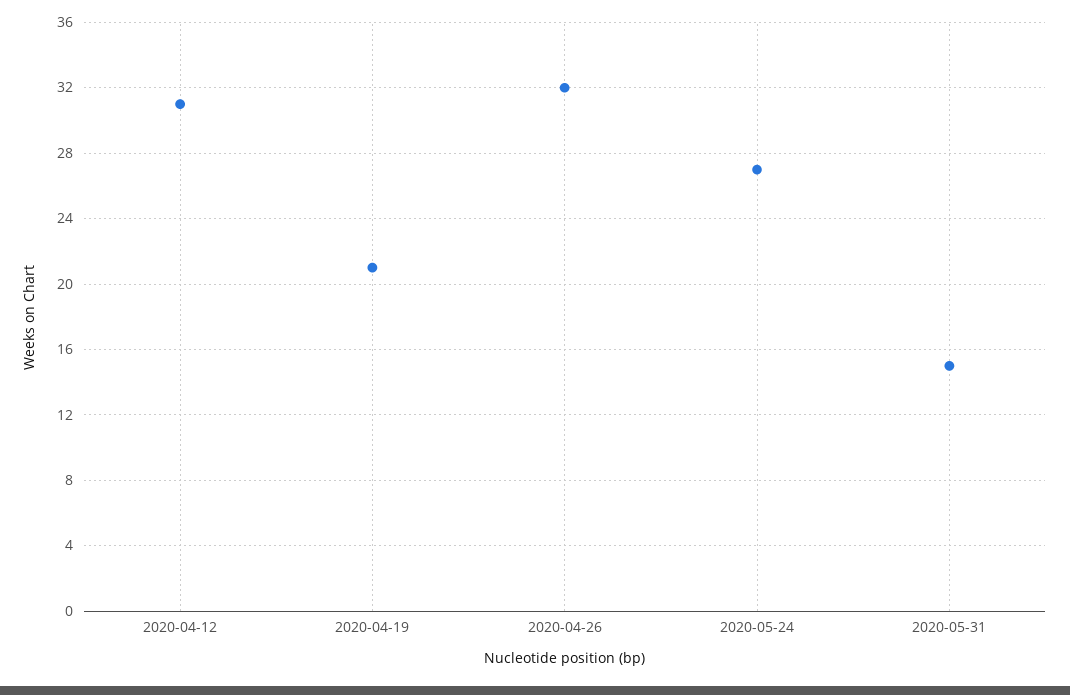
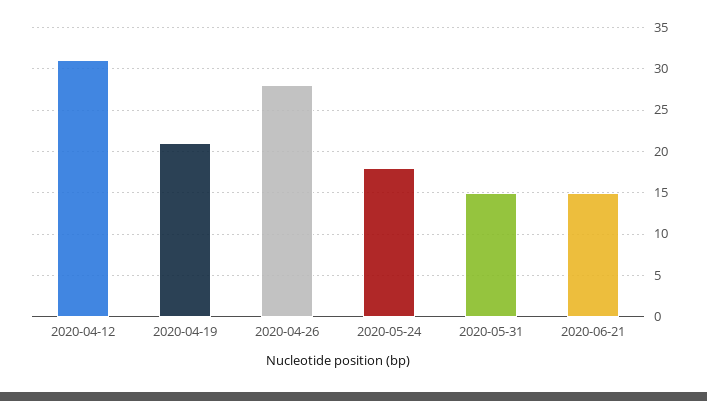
2020-04-26: 32 -> 28
2020-05-24: 27 -> 18
2020-06-21: none -> 15

